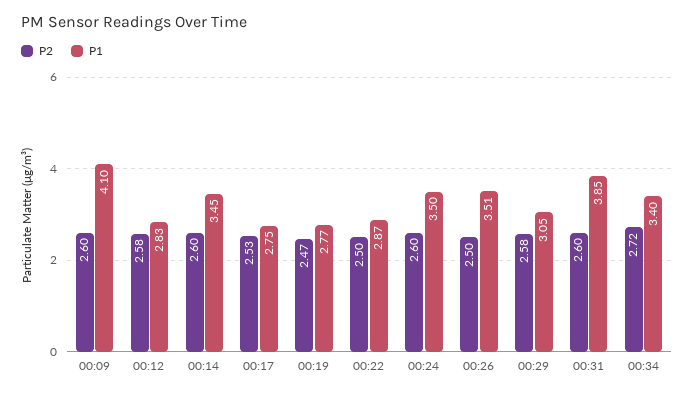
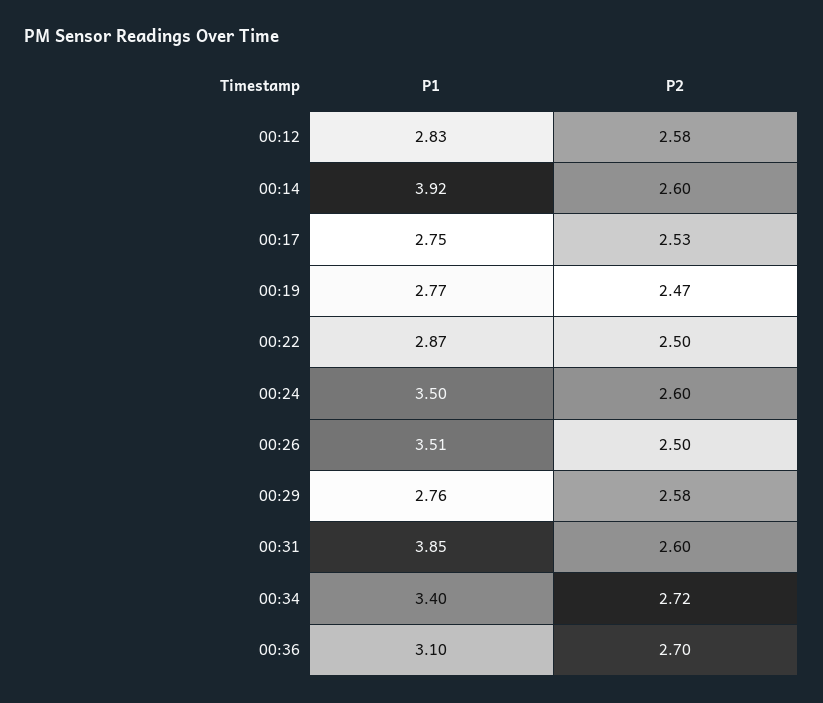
P2, 00:09: 2.6 -> none
P1, 00:09: 4.1 -> none
P1, 00:14: 3.45 -> 3.92
P1, 00:29: 3.05 -> 2.76
P1, 00:36: none -> 3.1
P2, 00:36: none -> 2.7

